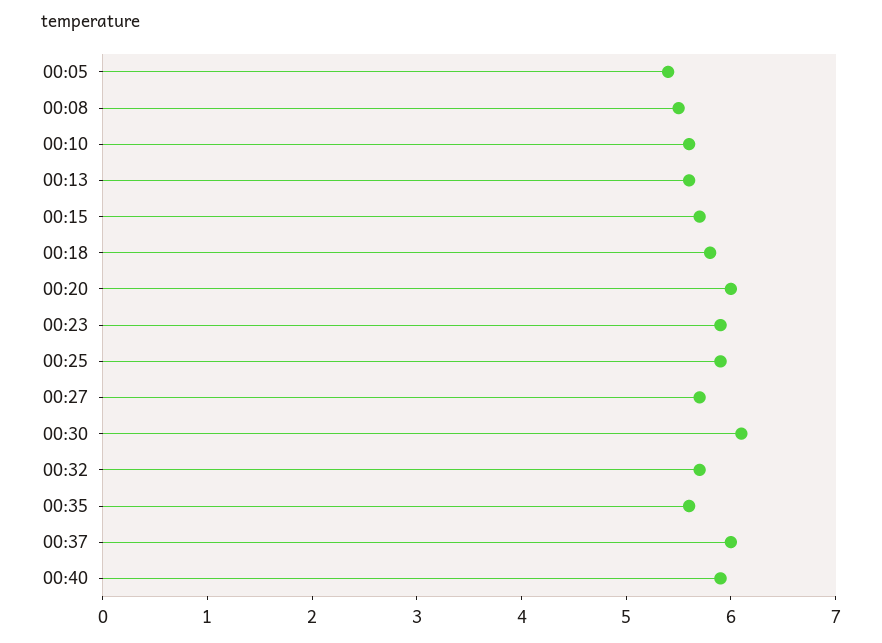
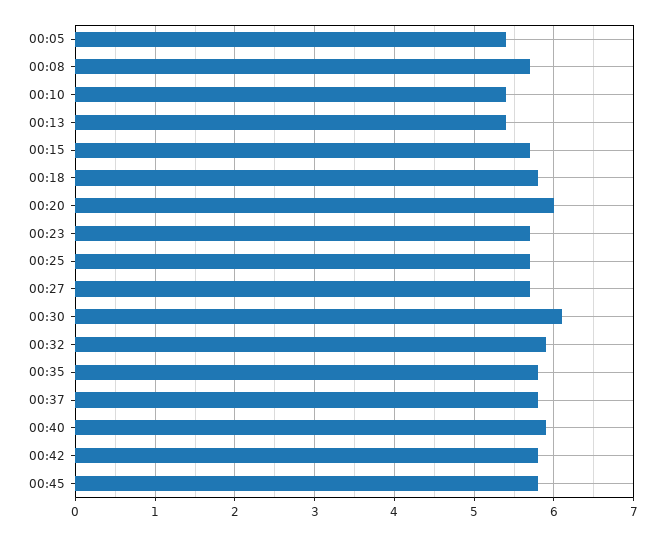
00:08: 5.5 -> 5.7
00:10: 5.6 -> 5.4
00:13: 5.6 -> 5.4
00:23: 5.9 -> 5.7
00:25: 5.9 -> 5.7
00:32: 5.7 -> 5.9
00:35: 5.6 -> 5.8
00:37: 6 -> 5.8
00:42: none -> 5.8
00:45: none -> 5.8

